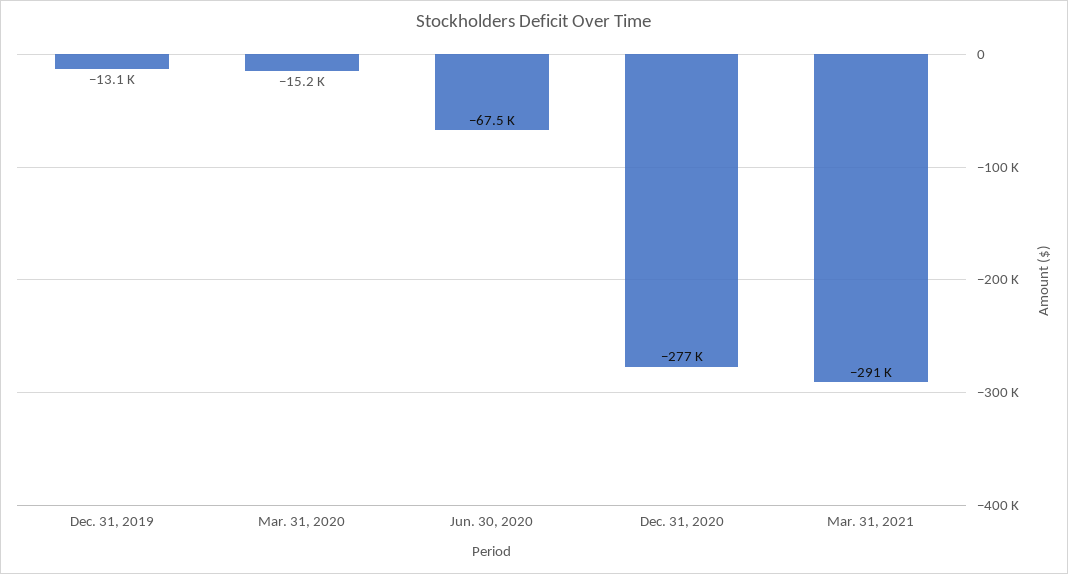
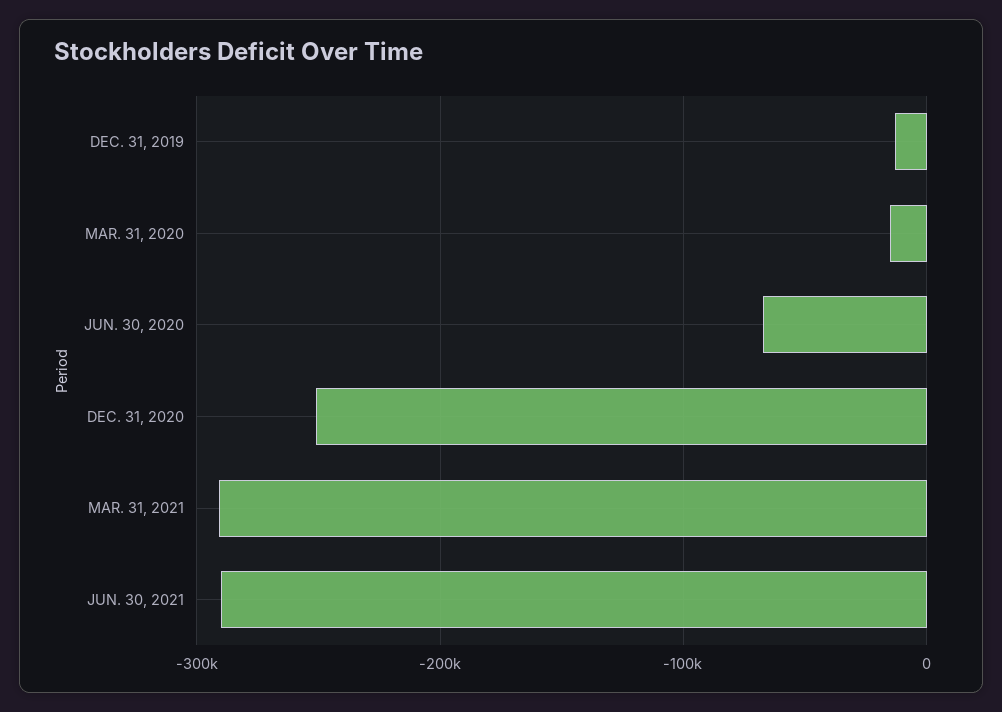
Dec. 31, 2020: -277000 -> -250000
JUN. 30, 2021: none -> -290000

